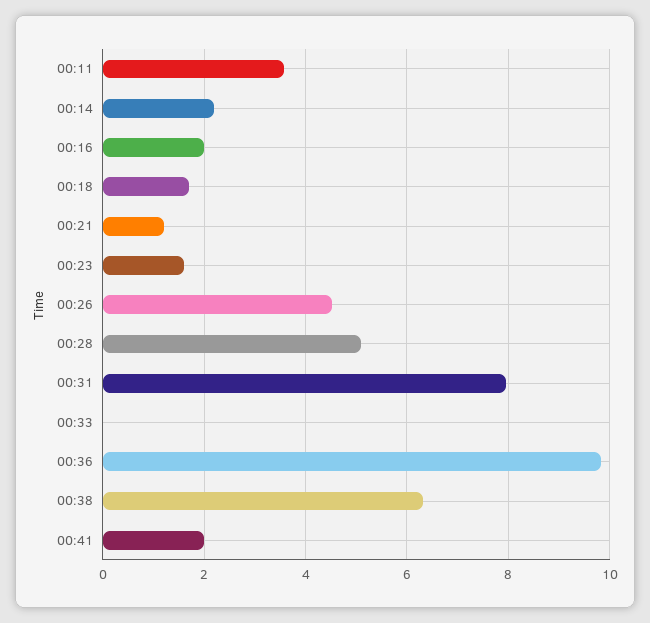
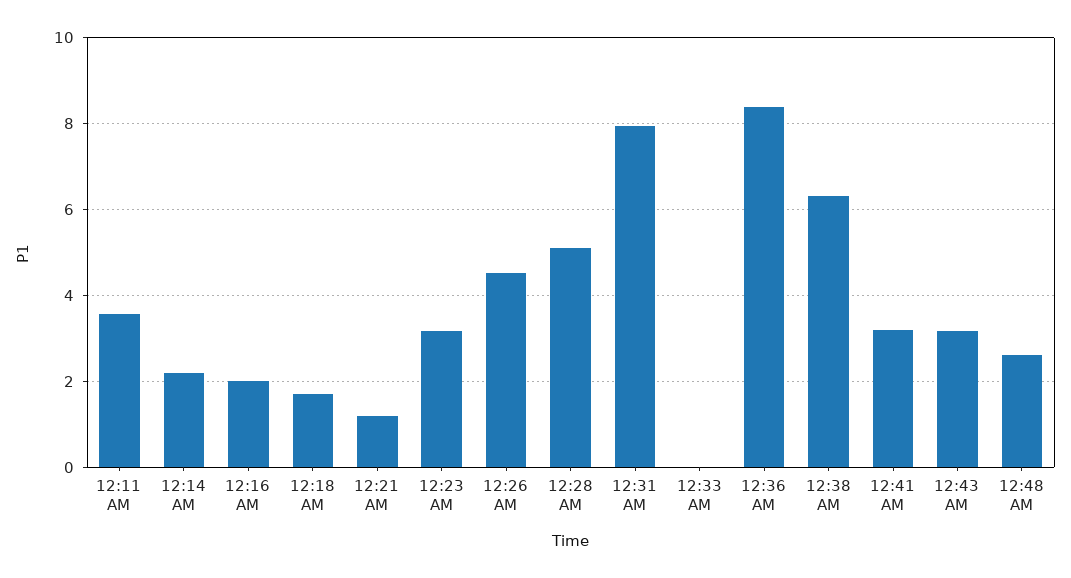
00:23: 1.6 -> 3.2
00:36: 9.8 -> 8.4
00:41: 2 -> 3.2
12:43 AM: none -> 3.2
12:48 AM: none -> 2.6

